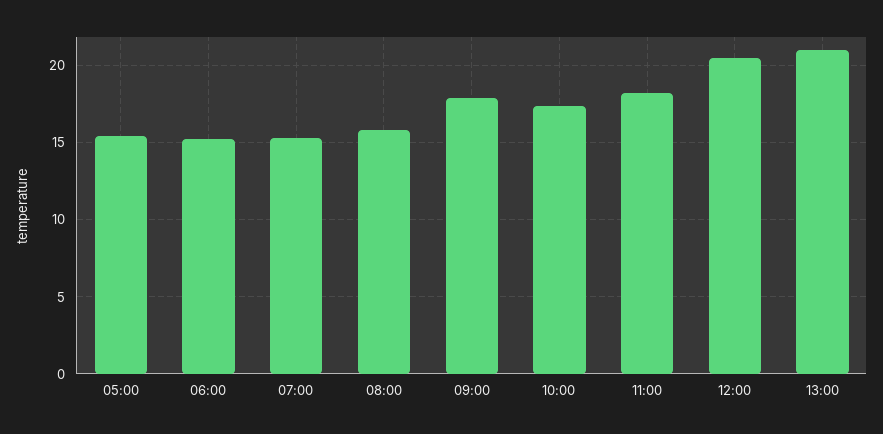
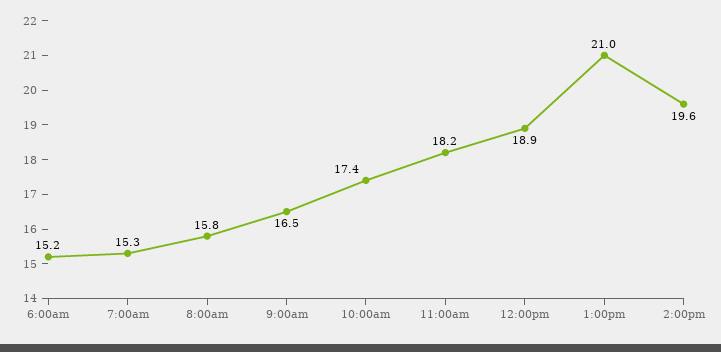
05:00: 15.5 -> none
09:00: 18 -> 16.5
12:00: 20.5 -> 18.9
2:00pm: none -> 19.6

